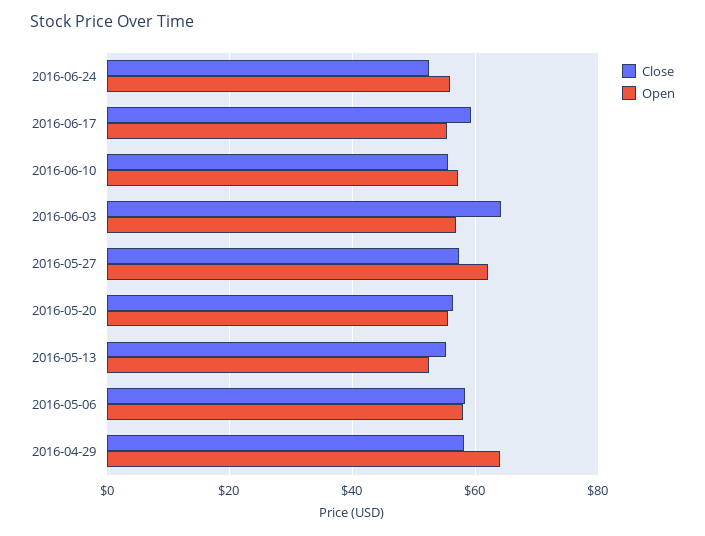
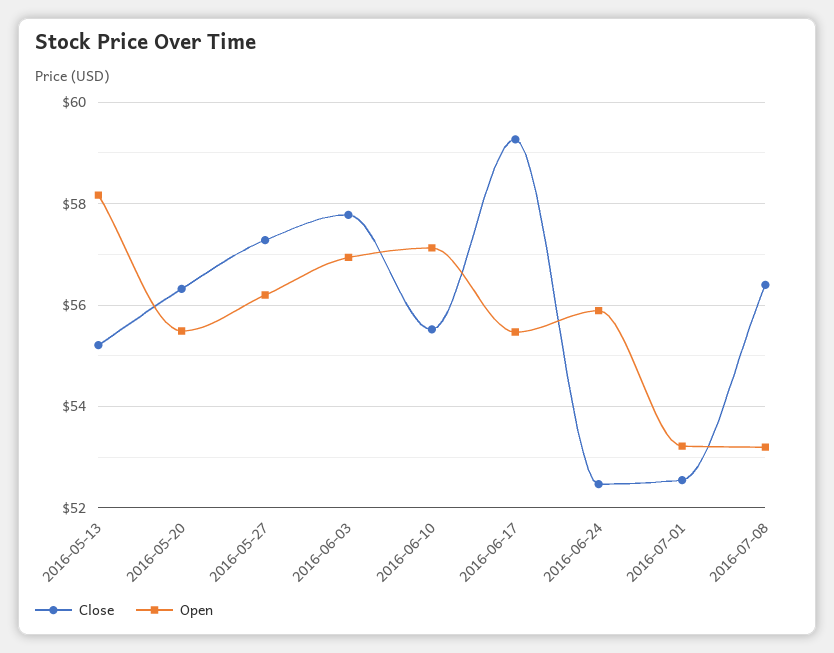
Close, 2016-06-03: 64 -> 57.8
Open, 2016-05-27: 62 -> 56.2
Open, 2016-05-13: 52 -> 58.2
Close, 2016-05-06: 58 -> none
Open, 2016-05-06: 58 -> none
Close, 2016-04-29: 58 -> none
Open, 2016-04-29: 64 -> none
Close, 2016-07-01: none -> 52.6
Open, 2016-07-01: none -> 53.2
Close, 2016-07-08: none -> 56.4
Open, 2016-07-08: none -> 53.2

